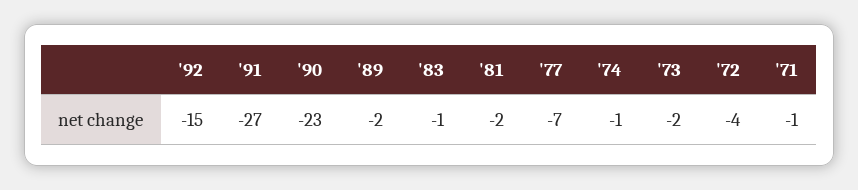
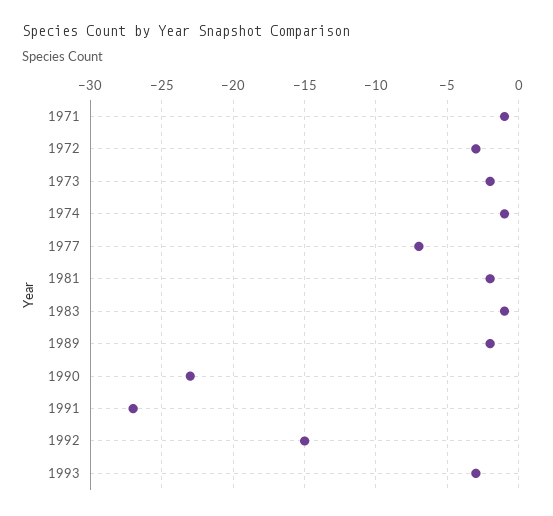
'72: -4 -> -3
1993: none -> -3

